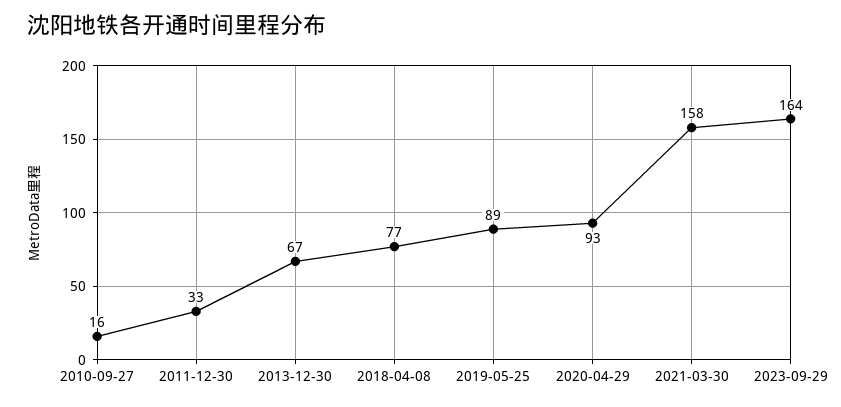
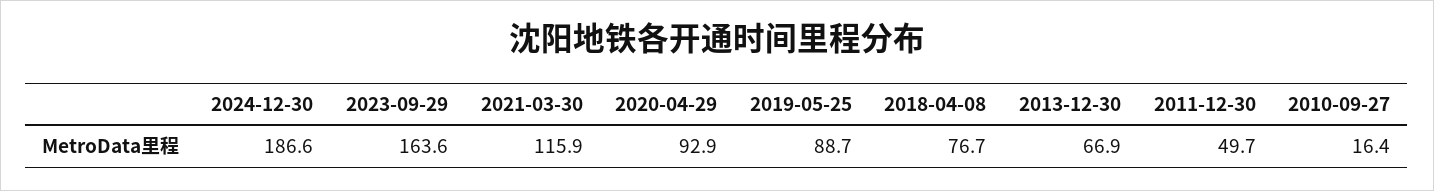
2011-12-30: 33 -> 49.7
2021-03-30: 158 -> 115.9
2024-12-30: none -> 186.6

